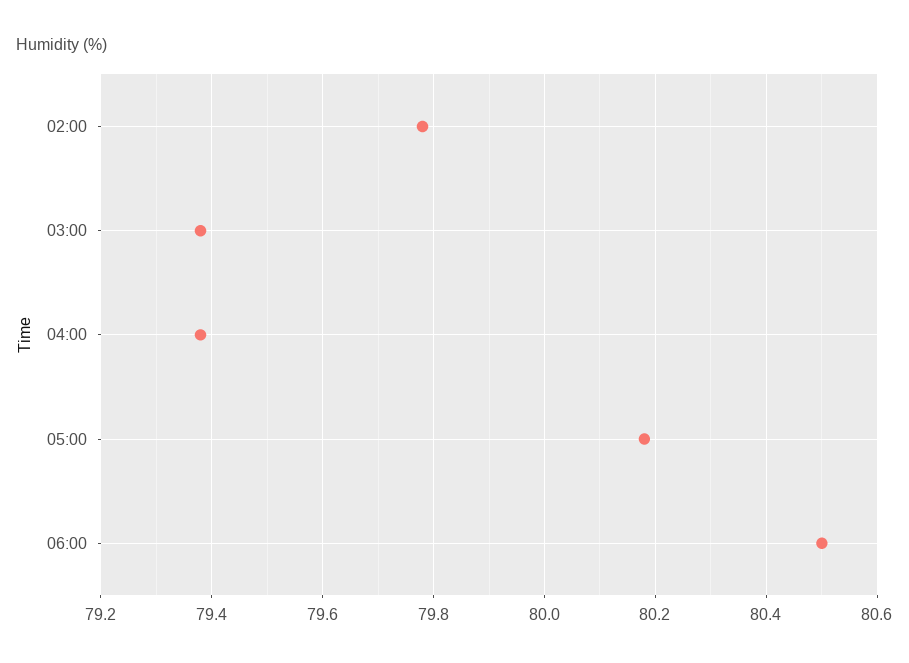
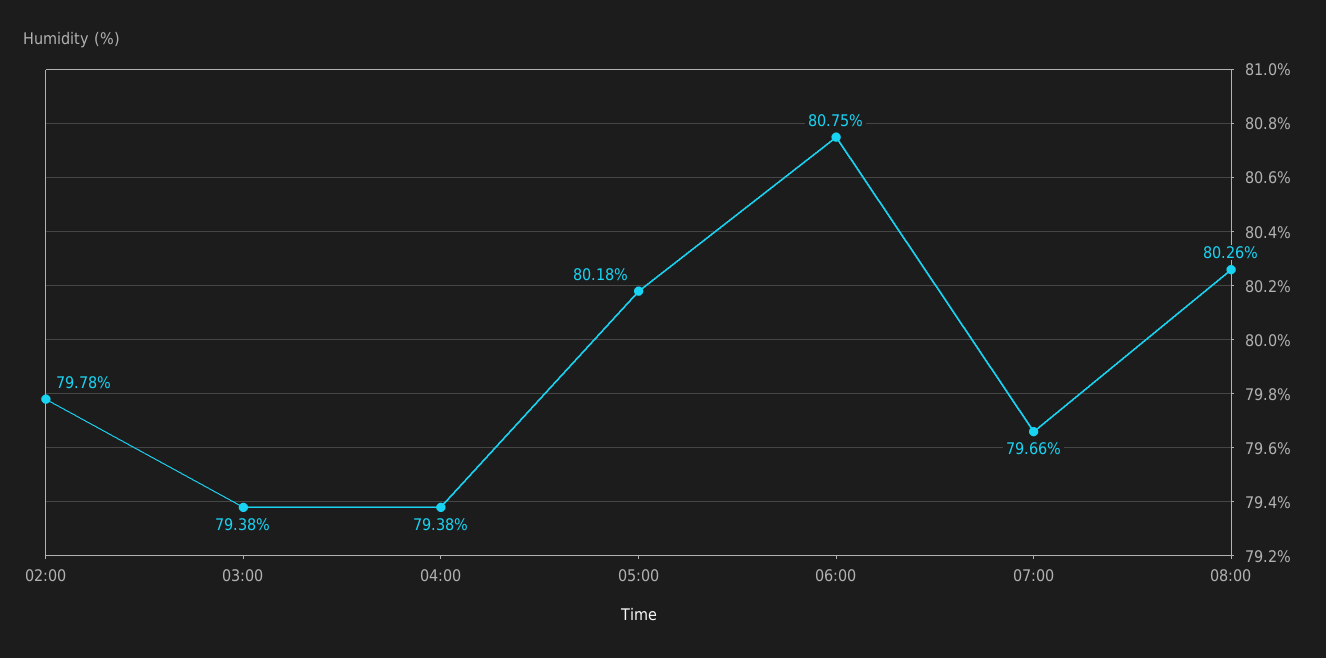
06:00: 80.5 -> 80.75
07:00: none -> 79.66
08:00: none -> 80.26

